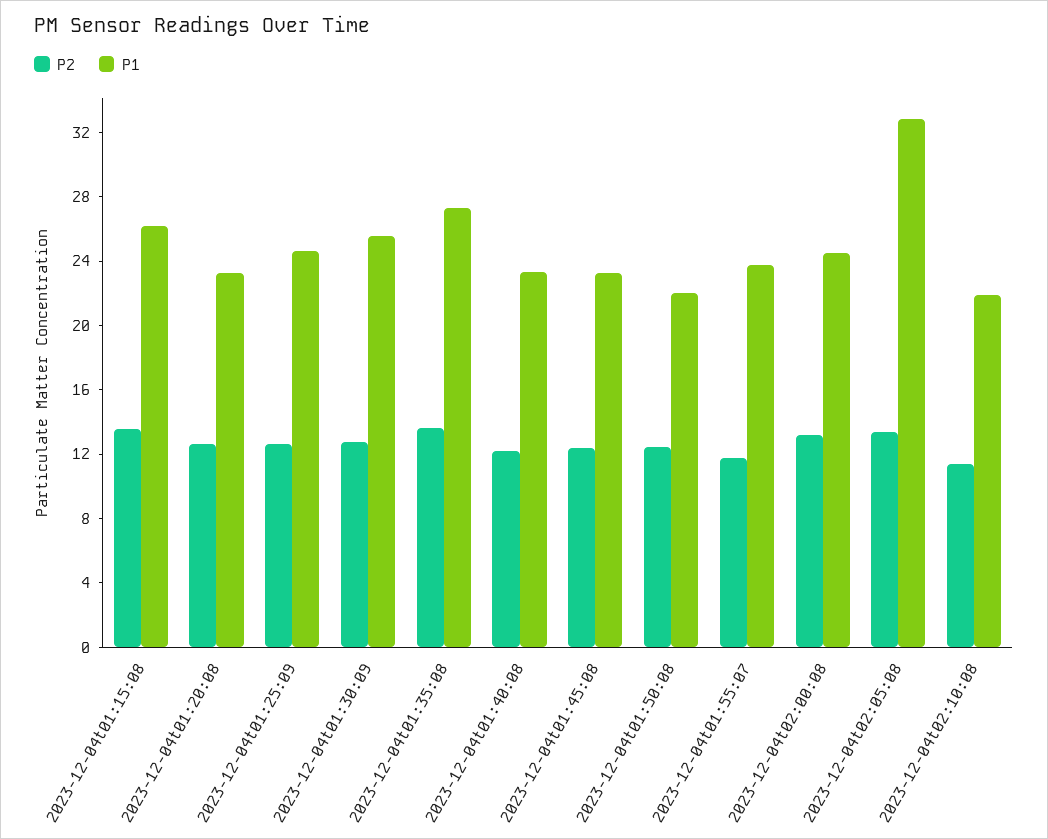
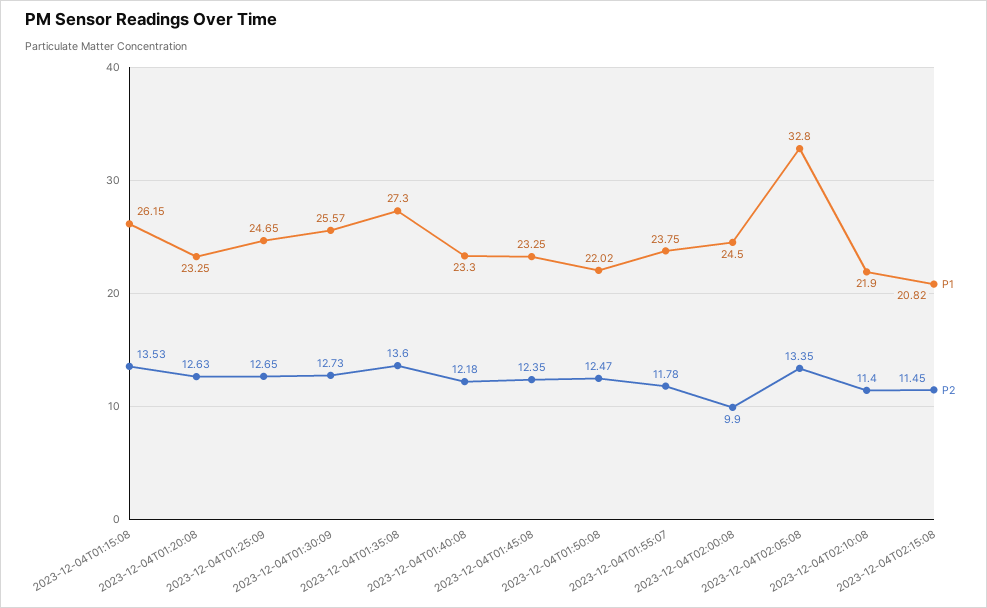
P2, 2023-12-04t02:00:08: 13 -> 9.9
P1, 2023-12-04T02:15:08: none -> 20.82
P2, 2023-12-04T02:15:08: none -> 11.45

